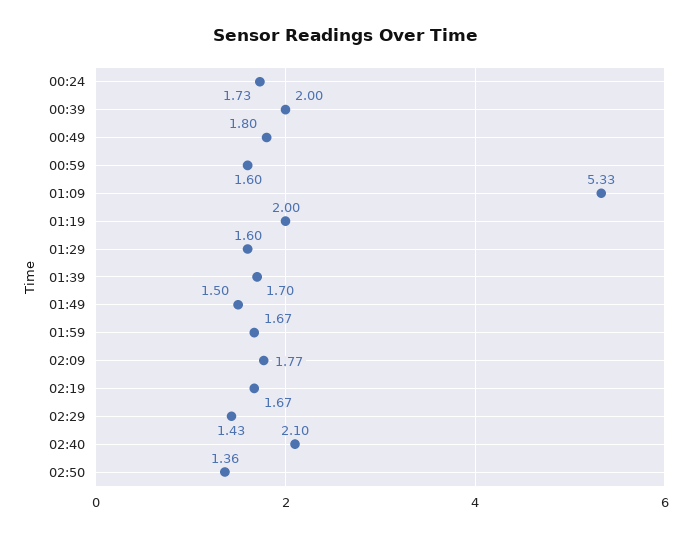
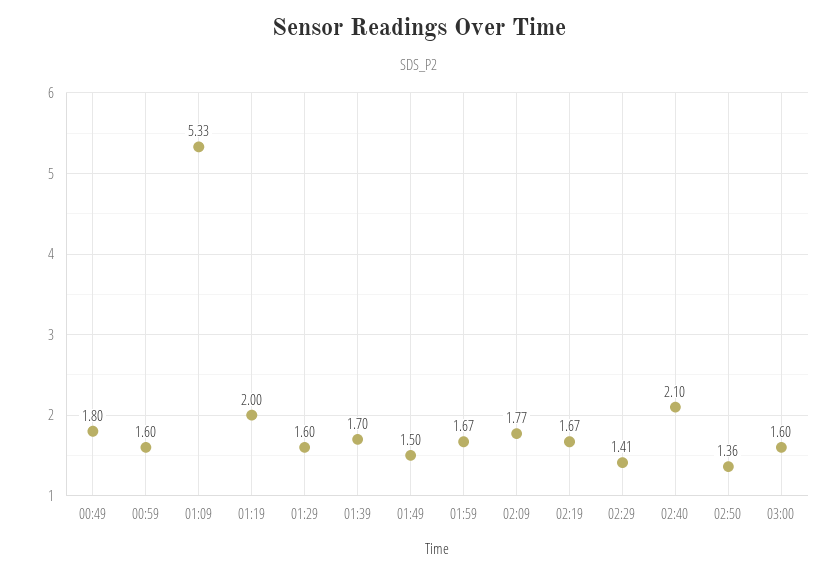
00:24: 1.73 -> none
00:39: 2 -> none
02:29: 1.43 -> 1.41
03:00: none -> 1.6

